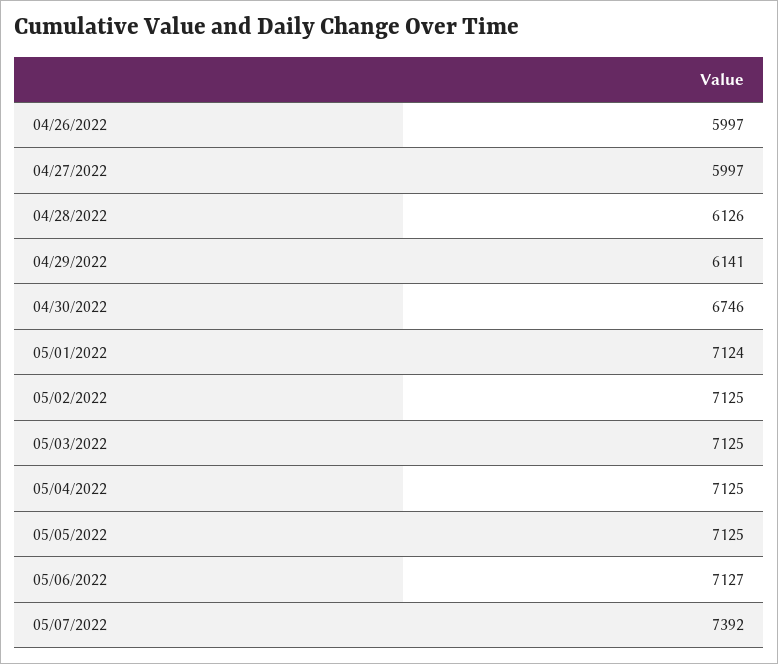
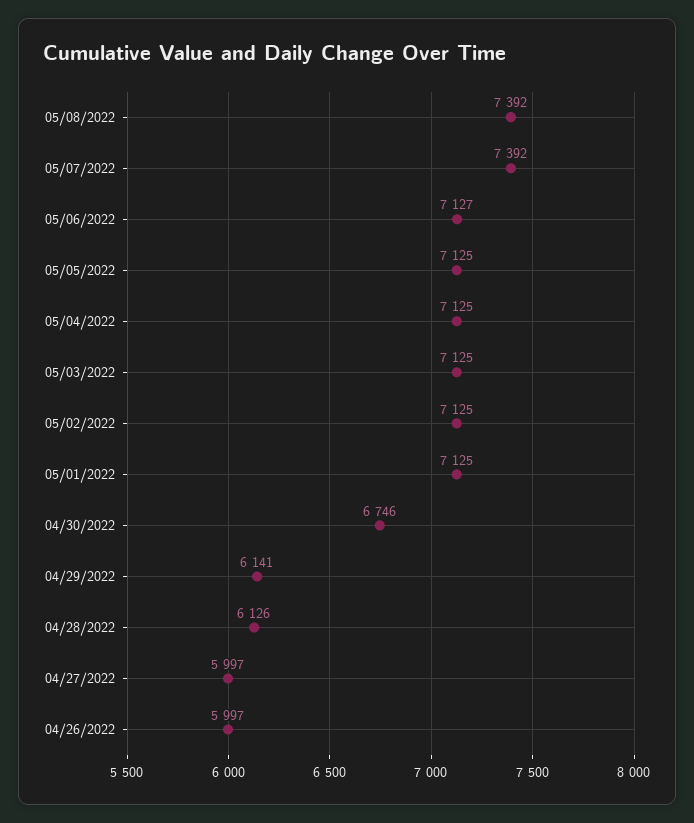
05/01/2022: 7124 -> 7125
05/08/2022: none -> 7392

